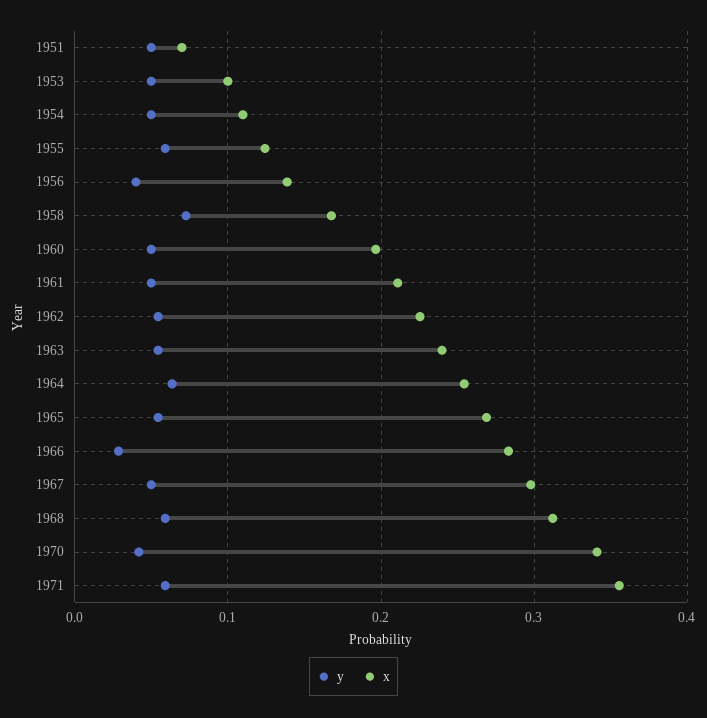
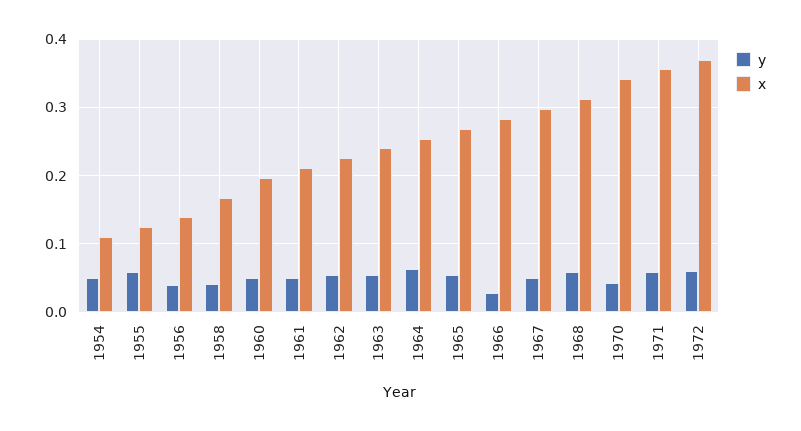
y, 1951: 0.05 -> none
x, 1951: 0.07 -> none
y, 1953: 0.05 -> none
x, 1953: 0.1 -> none
y, 1958: 0.07 -> 0.04
y, 1972: none -> 0.06
x, 1972: none -> 0.37

